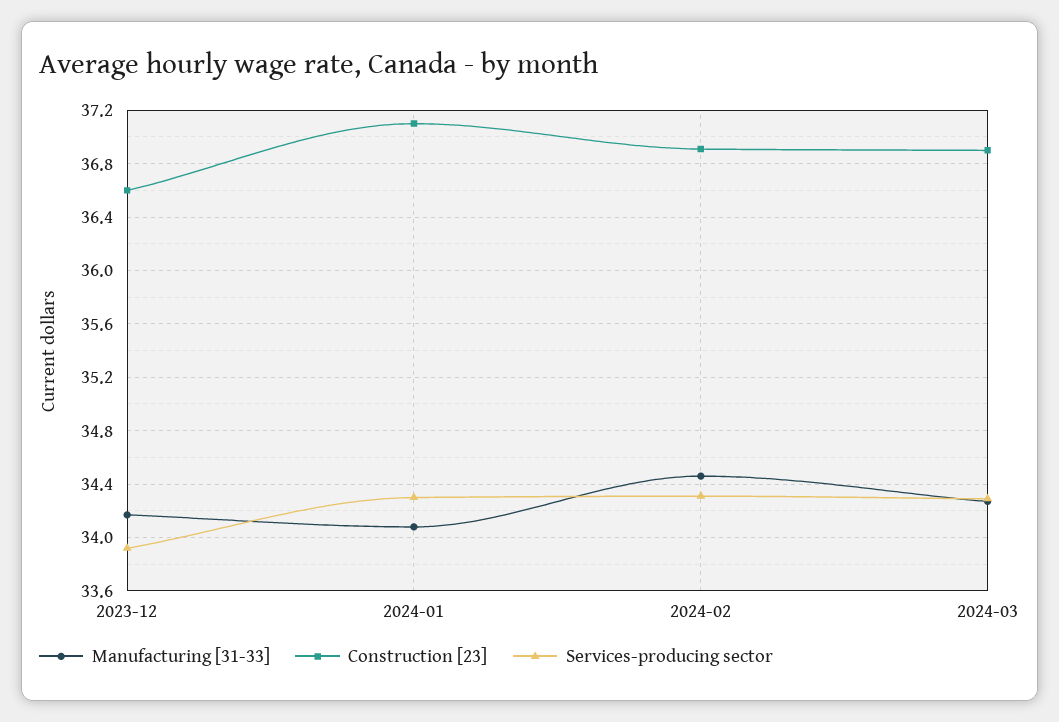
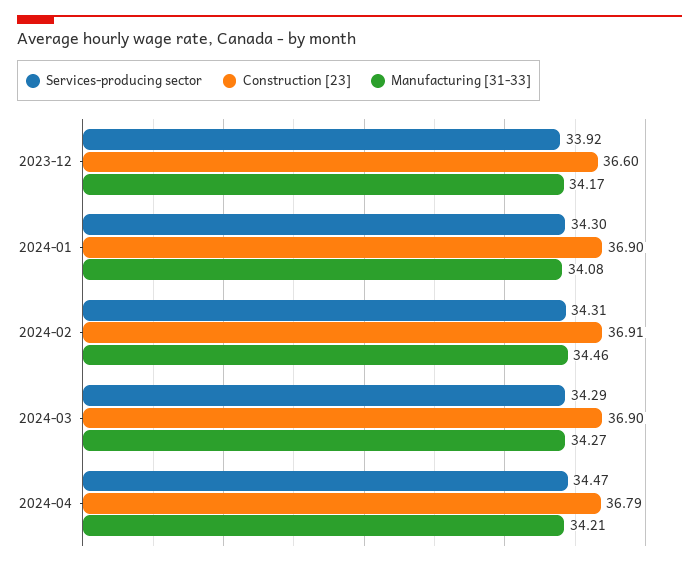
Construction [23], 2024-01: 37.1 -> 36.9
Services-producing sector, 2024-04: none -> 34.47
Construction [23], 2024-04: none -> 36.79
Manufacturing [31-33], 2024-04: none -> 34.21

